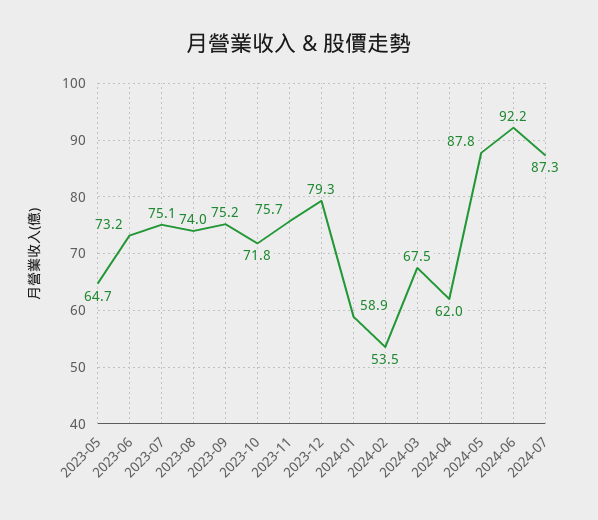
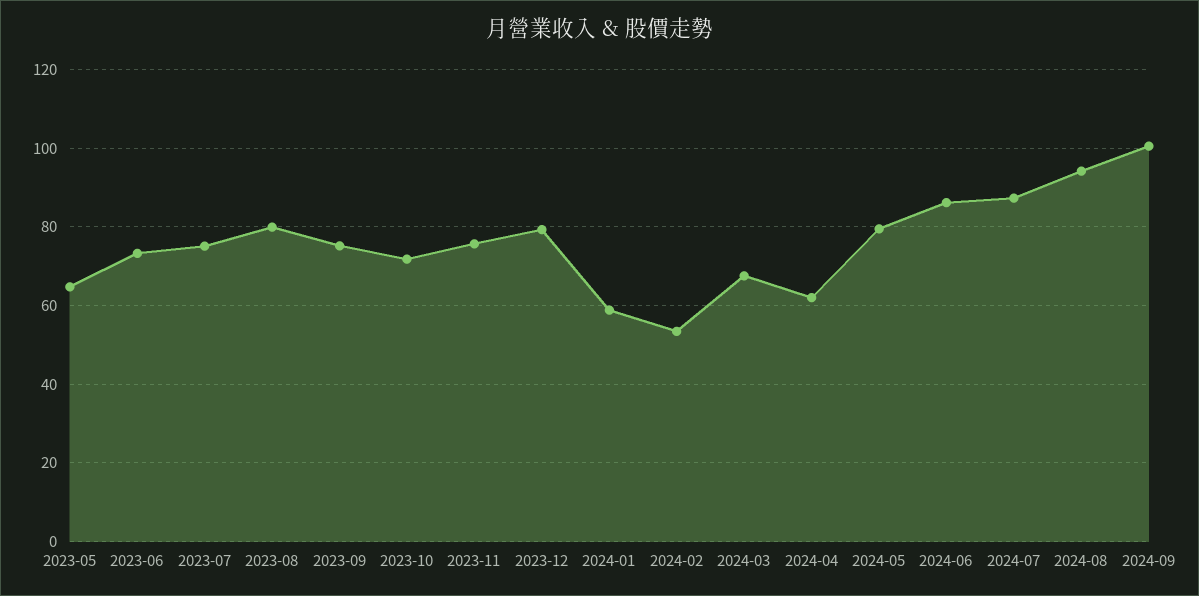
2023-08: 74 -> 80
2024-05: 87.8 -> 80
2024-06: 92.2 -> 86
2024-08: none -> 94
2024-09: none -> 100

